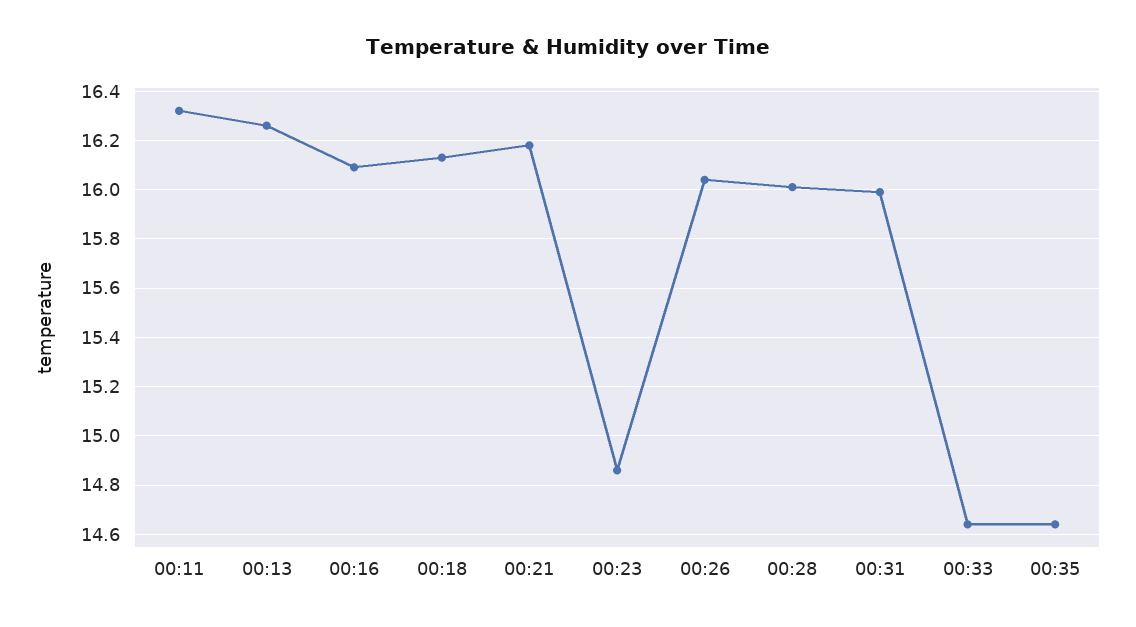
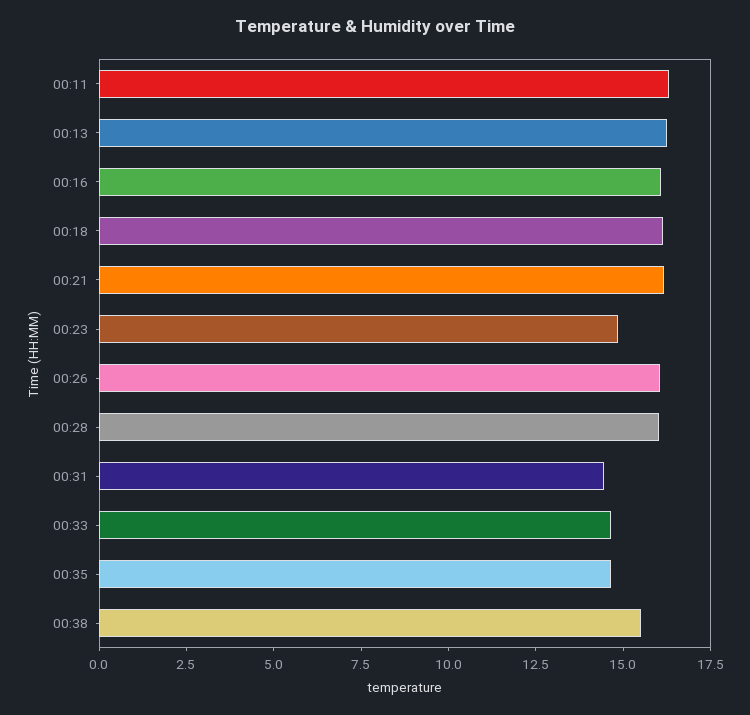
00:31: 16 -> 14.5
00:38: none -> 15.5

